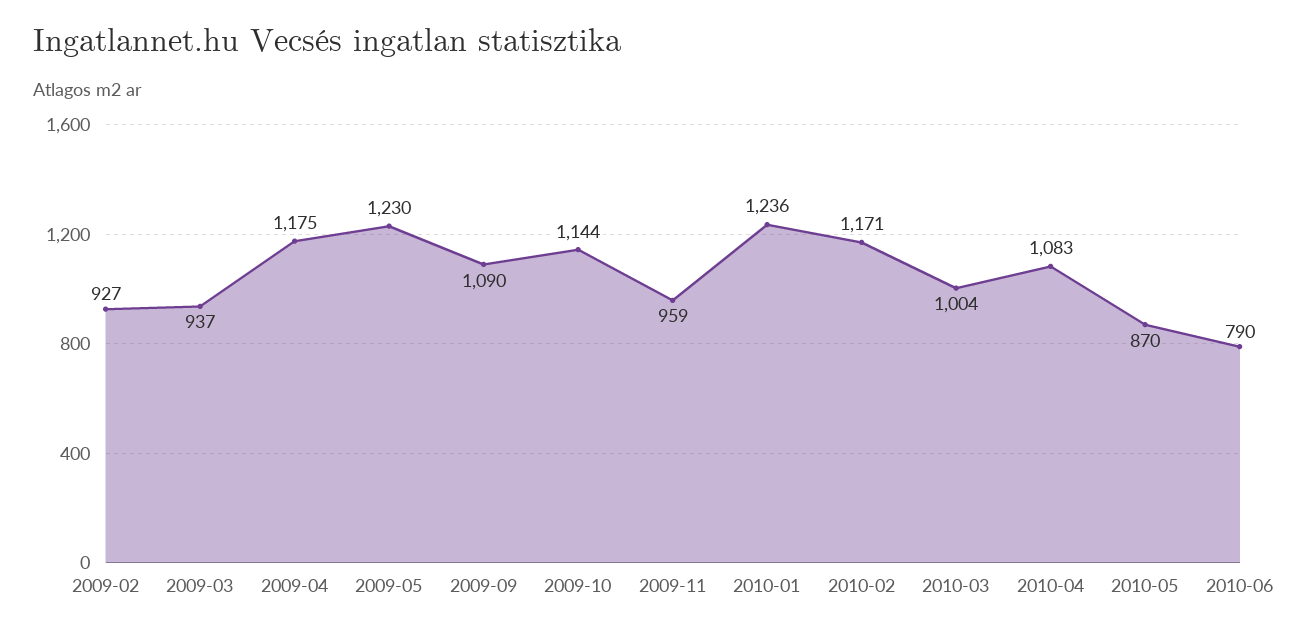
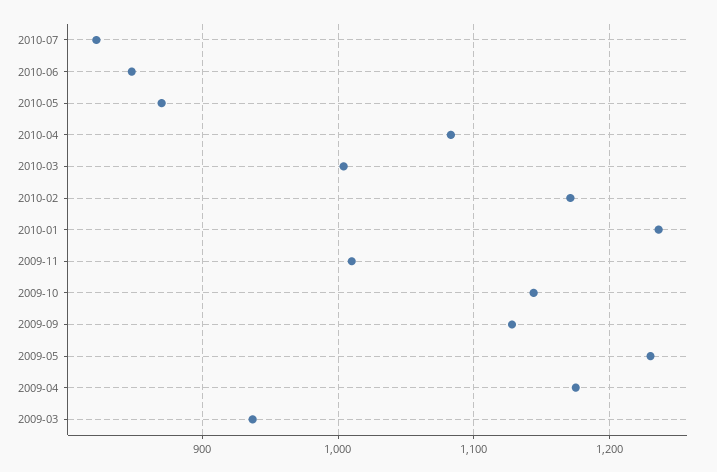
2009-02: 927 -> none
2009-09: 1090 -> 1130
2009-11: 959 -> 1010
2010-06: 790 -> 850
2010-07: none -> 820

